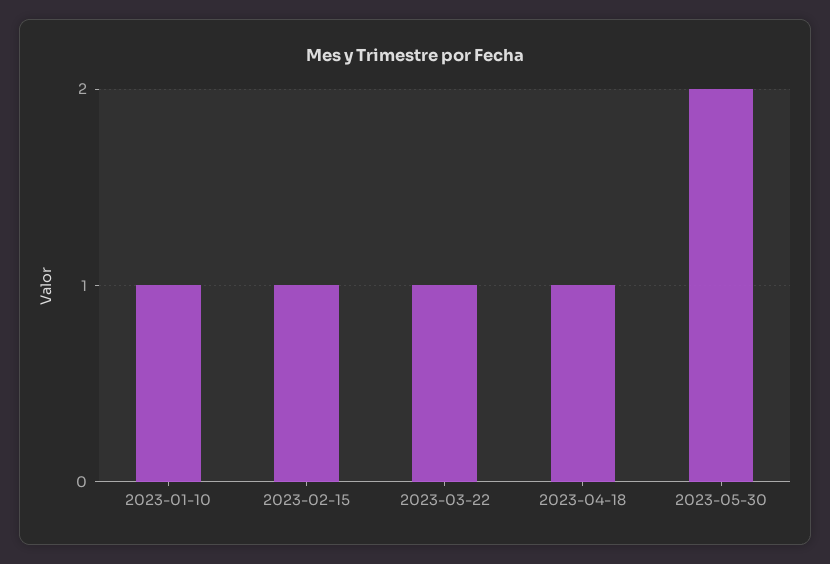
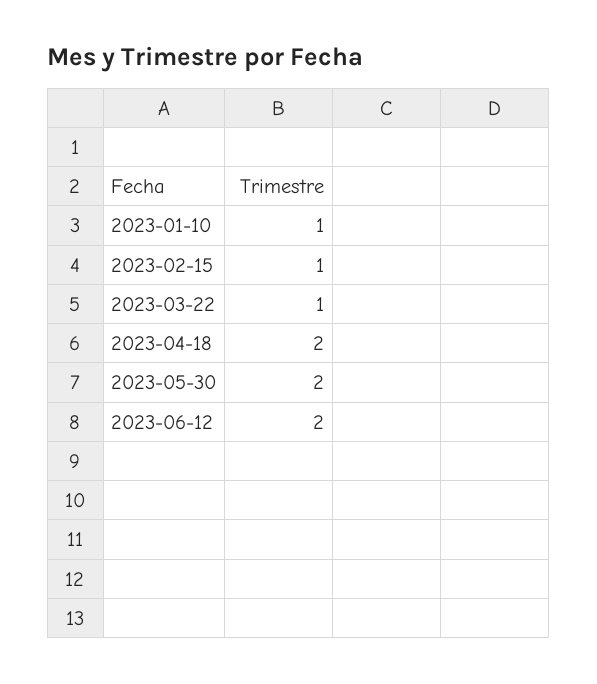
2023-04-18: 1 -> 2
2023-06-12: none -> 2

